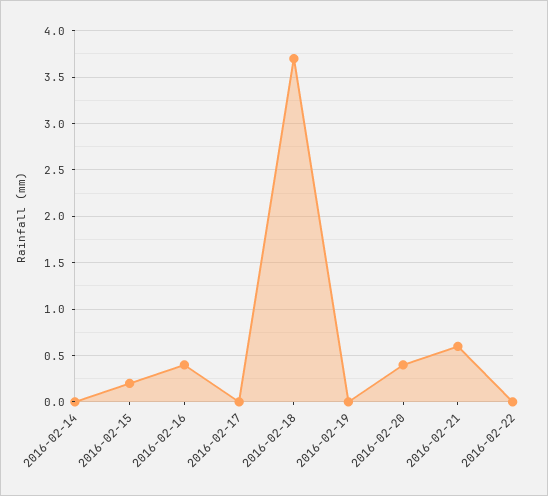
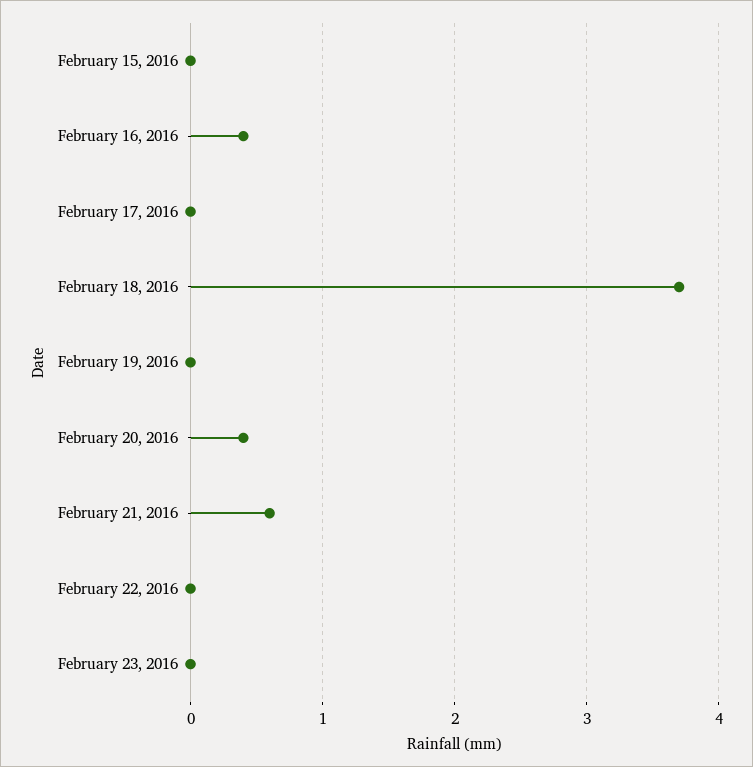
2016-02-14: 0 -> none
2016-02-15: 0.2 -> 0
February 23, 2016: none -> 0

